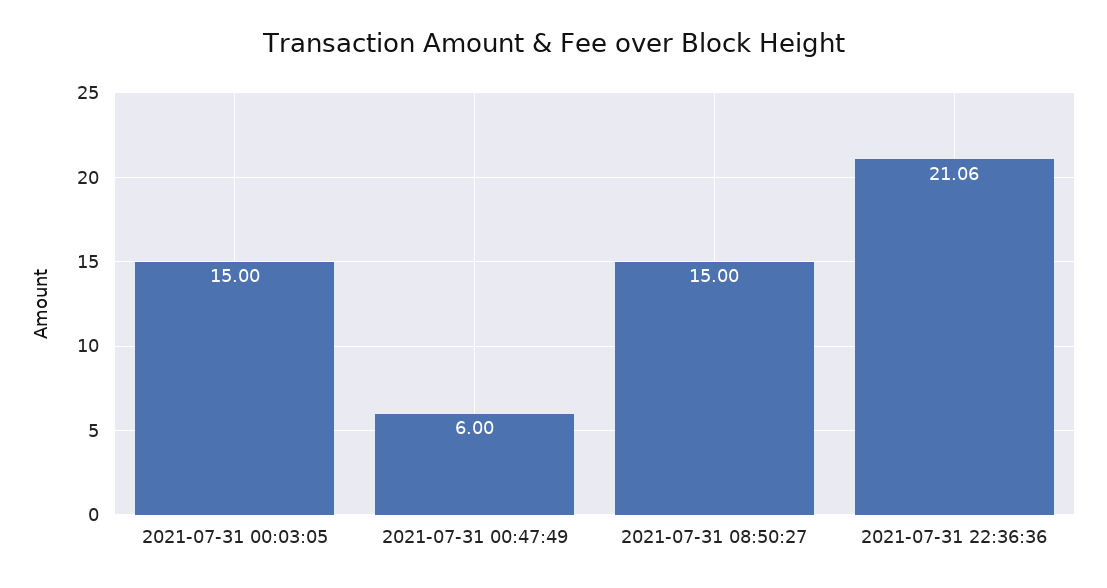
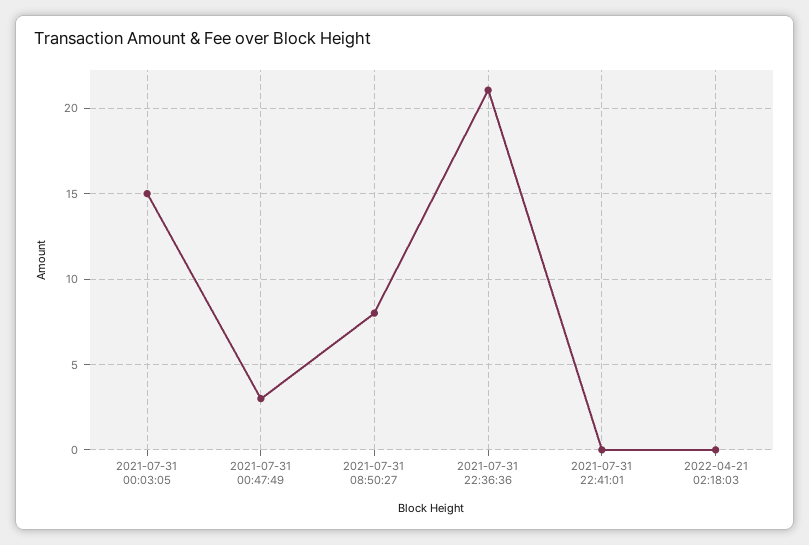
2021-07-31 00:47:49: 6 -> 3
2021-07-31 08:50:27: 15 -> 8
2021-07-31 22:41:01: none -> 0
2022-04-21 02:18:03: none -> 0

